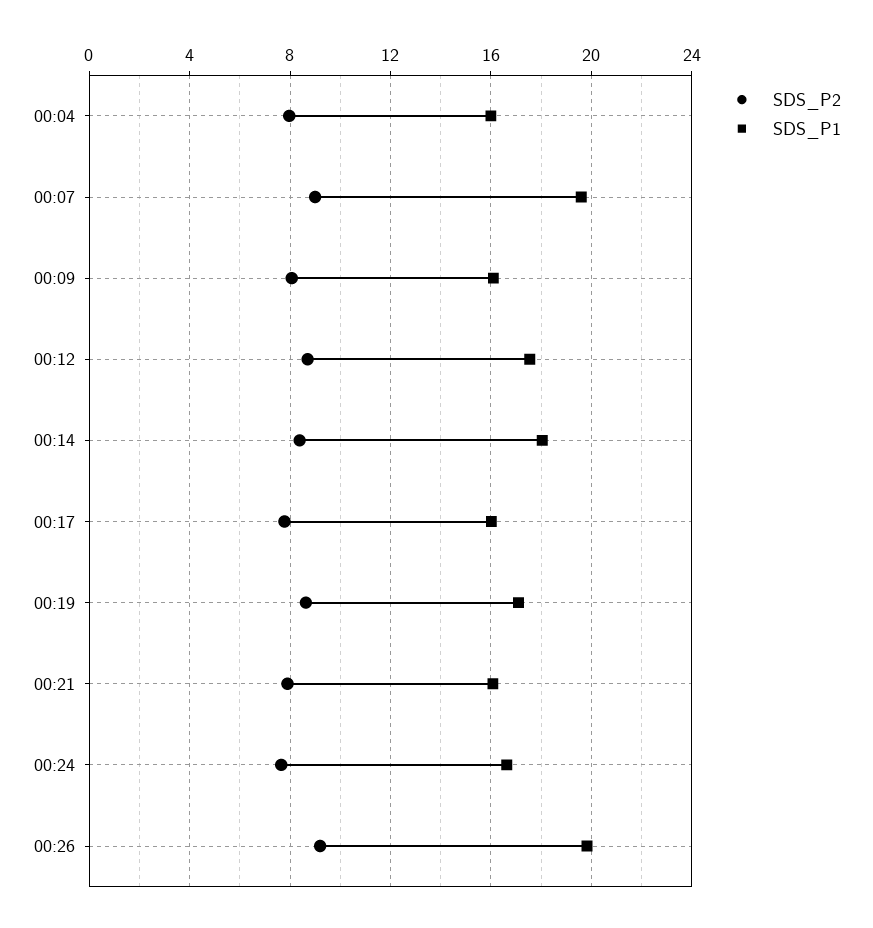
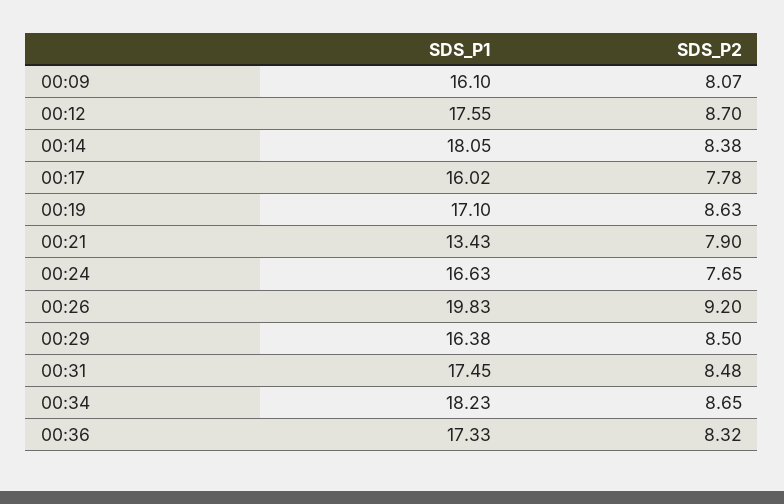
SDS_P2, 00:04: 8 -> none
SDS_P1, 00:04: 16 -> none
SDS_P2, 00:07: 9 -> none
SDS_P1, 00:07: 19.5 -> none
SDS_P1, 00:21: 16 -> 13.43
SDS_P1, 00:29: none -> 16.38
SDS_P2, 00:29: none -> 8.5
SDS_P1, 00:31: none -> 17.45
SDS_P2, 00:31: none -> 8.48
SDS_P1, 00:34: none -> 18.23
SDS_P2, 00:34: none -> 8.65
SDS_P1, 00:36: none -> 17.33
SDS_P2, 00:36: none -> 8.32

